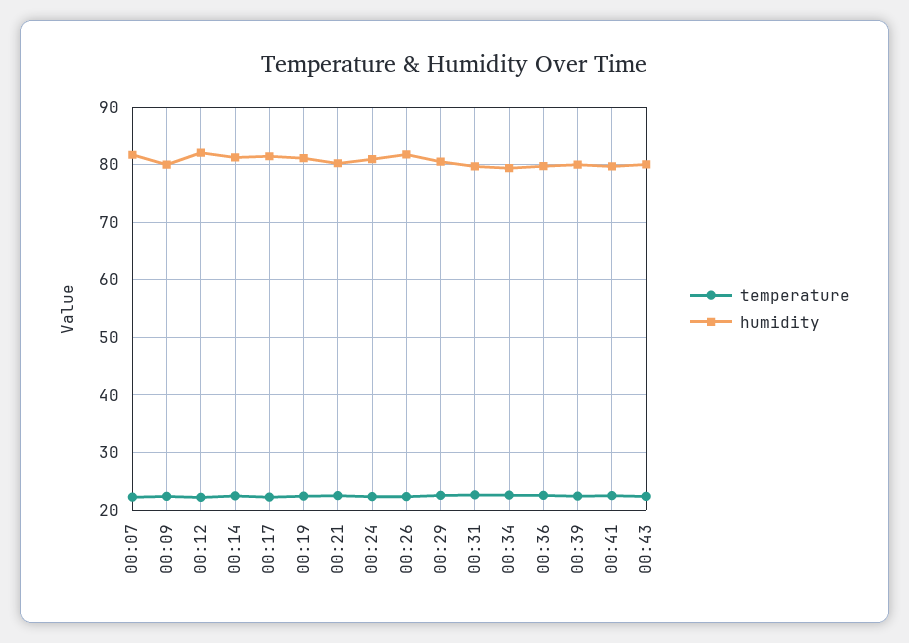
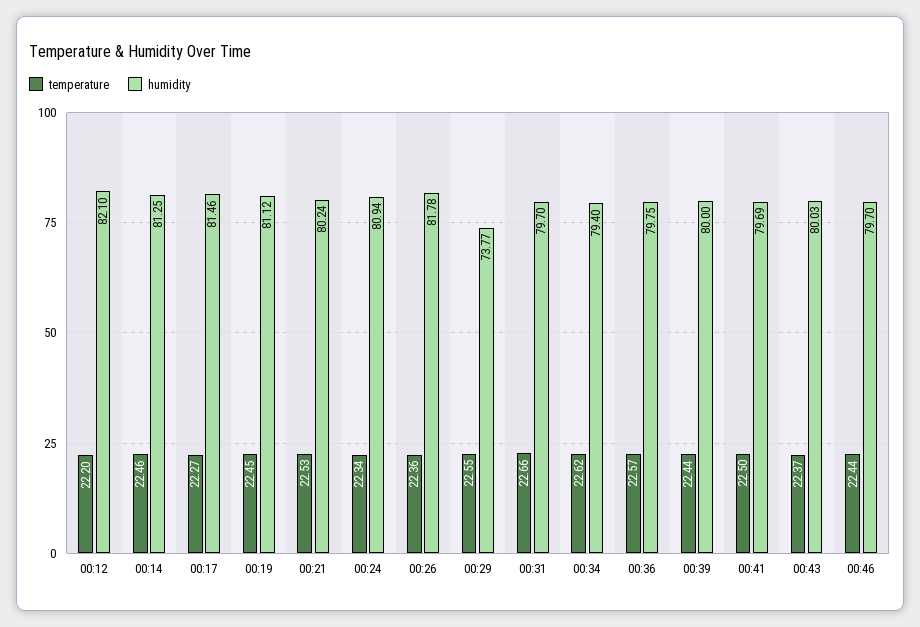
temperature, 00:07: 22 -> none
humidity, 00:07: 82 -> none
temperature, 00:09: 22 -> none
humidity, 00:09: 80 -> none
humidity, 00:29: 80 -> 73.77
temperature, 00:46: none -> 22.44
humidity, 00:46: none -> 79.7

